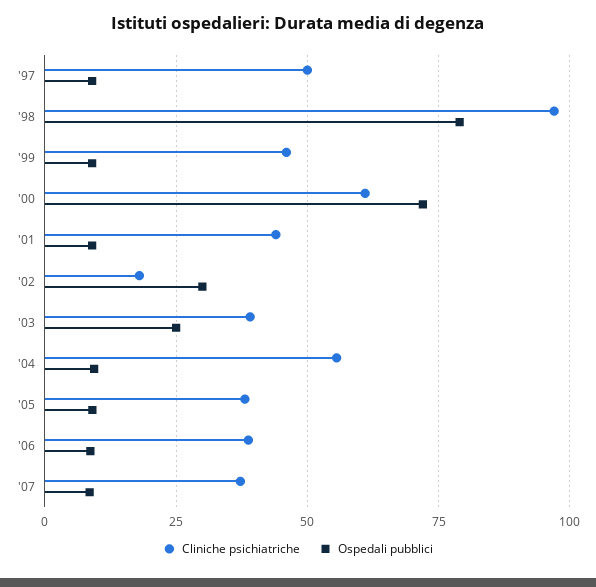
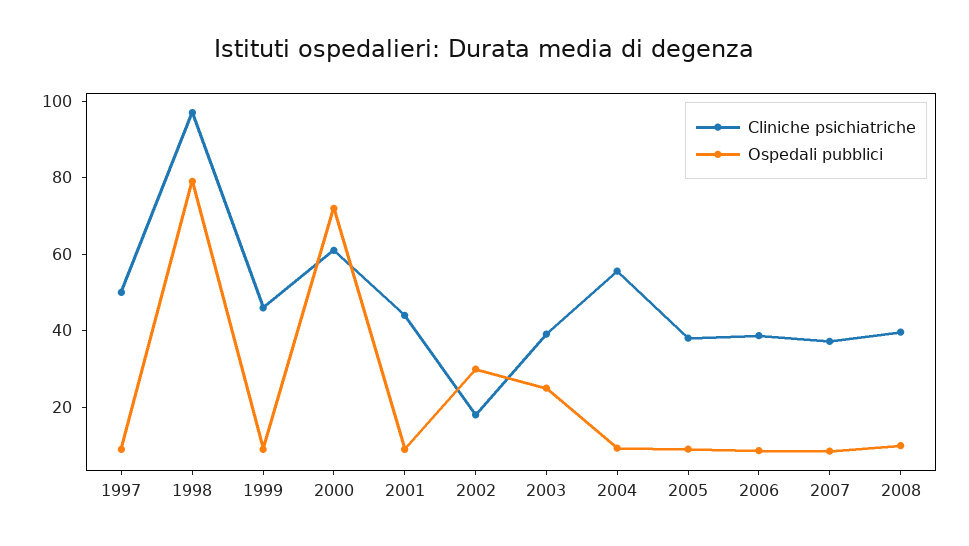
Cliniche psichiatriche, 2008: none -> 40
Ospedali pubblici, 2008: none -> 10

